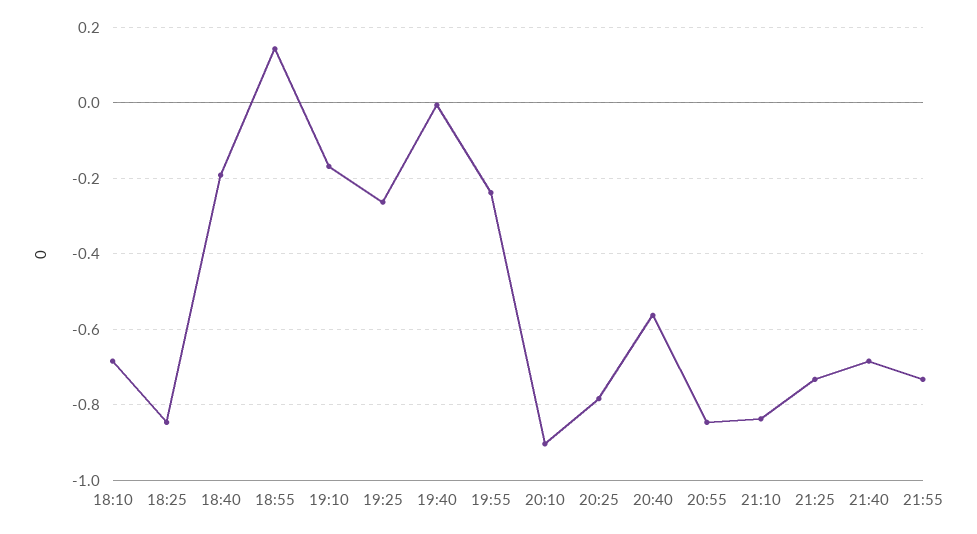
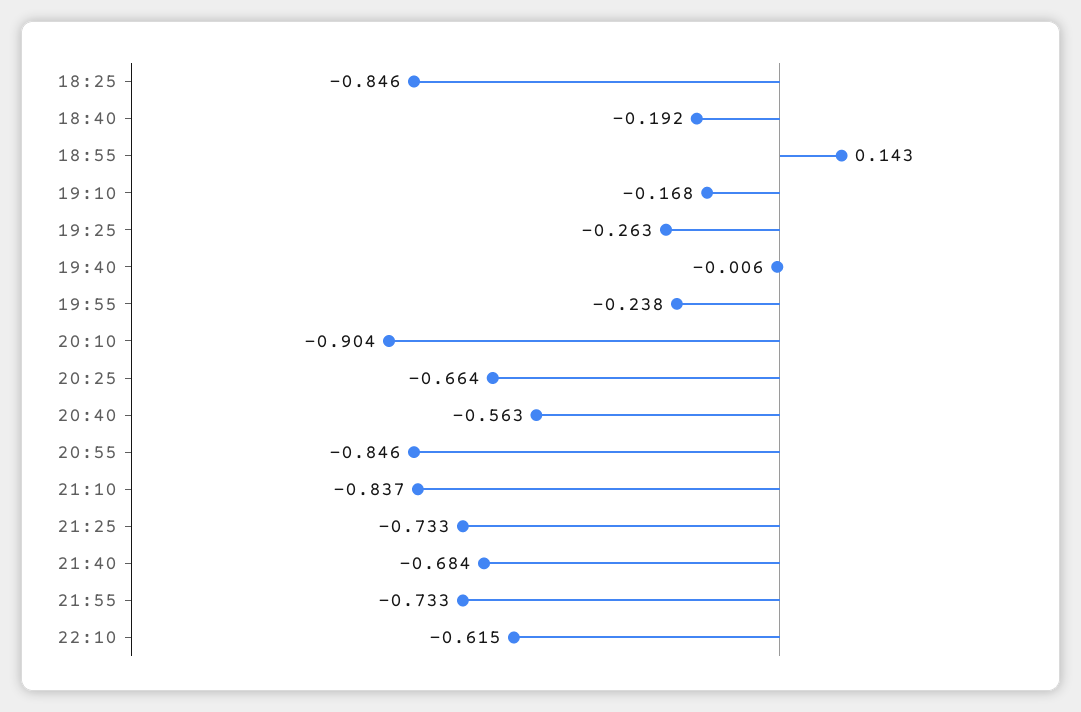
18:10: -0.68 -> none
20:25: -0.78 -> -0.664
22:10: none -> -0.615

